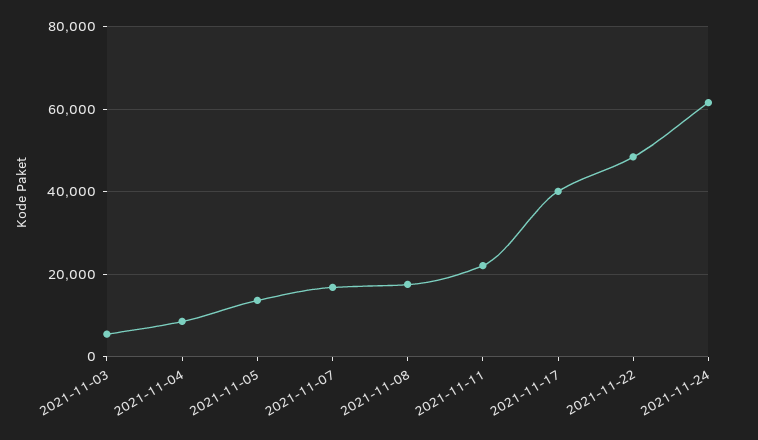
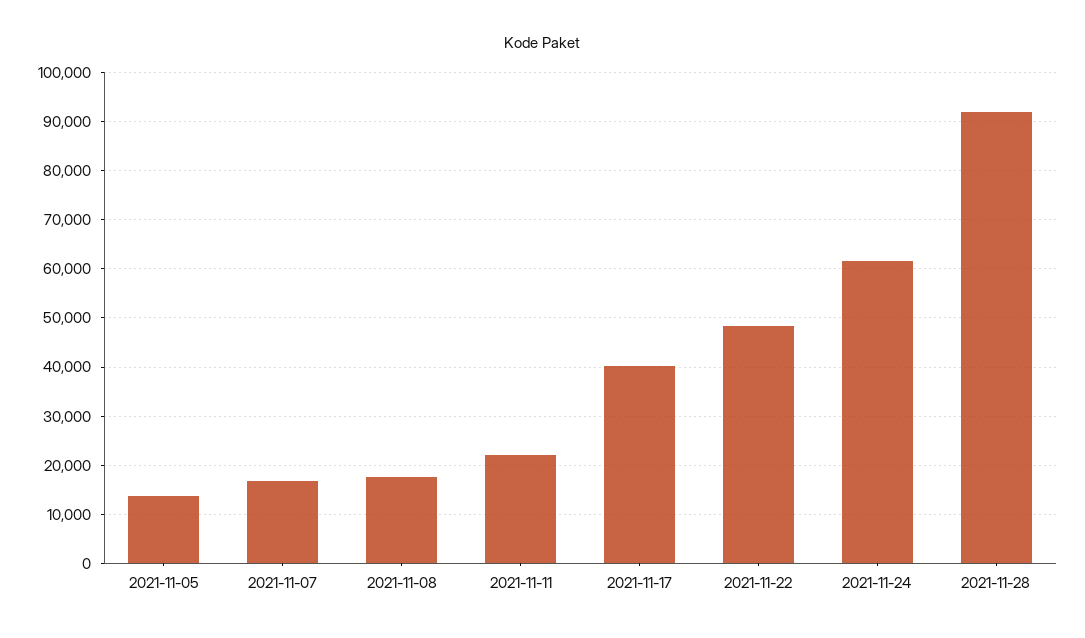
2021-11-03: 6000 -> none
2021-11-04: 8000 -> none
2021-11-28: none -> 92000

